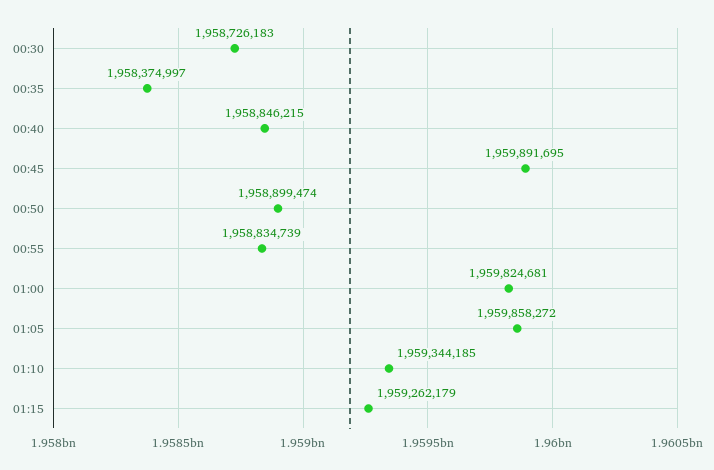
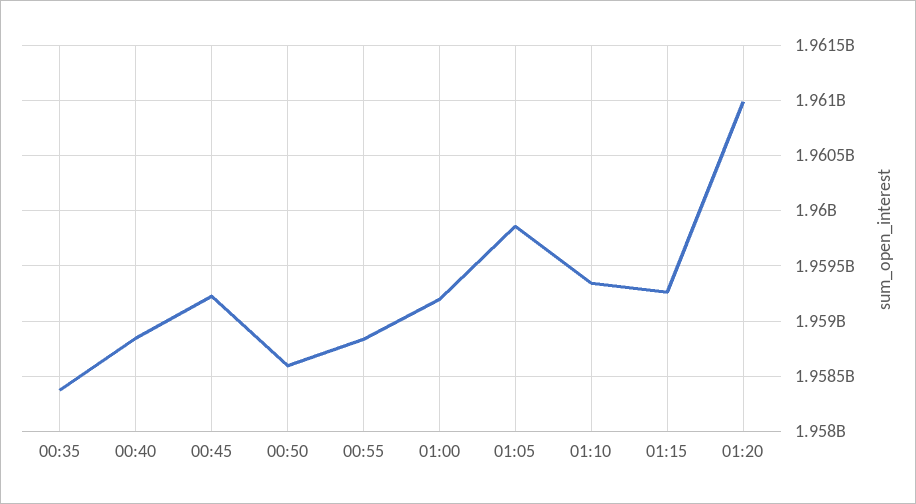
00:30: 1958726183 -> none
00:45: 1959891695 -> 1959200000
00:50: 1958899474 -> 1958600000
01:00: 1959824681 -> 1959200000
01:20: none -> 1961000000

